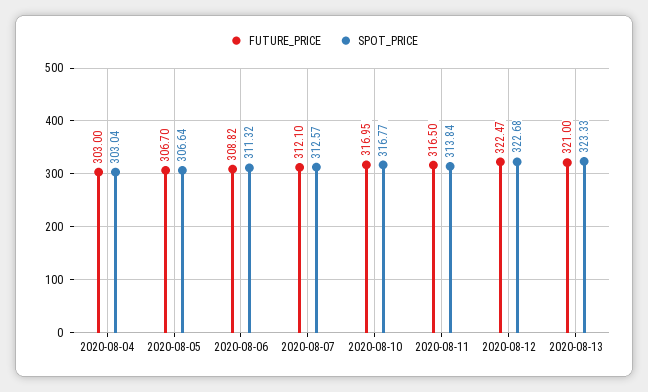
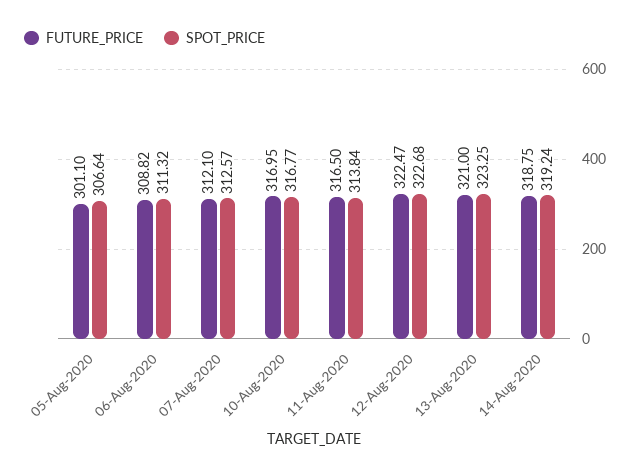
FUTURE_PRICE, 2020-08-04: 303 -> none
SPOT_PRICE, 2020-08-04: 303.04 -> none
FUTURE_PRICE, 2020-08-05: 306.7 -> 301.1
SPOT_PRICE, 2020-08-13: 323.33 -> 323.25
FUTURE_PRICE, 14-Aug-2020: none -> 318.75
SPOT_PRICE, 14-Aug-2020: none -> 319.24

